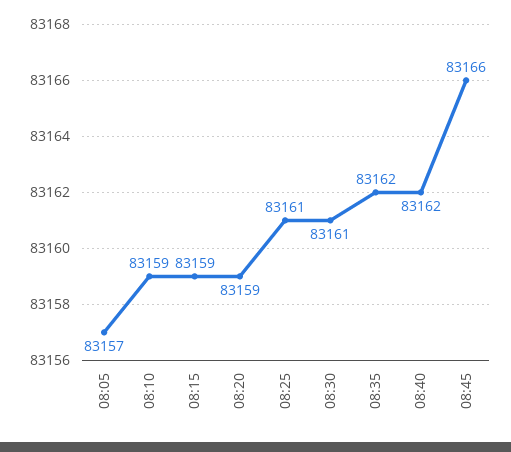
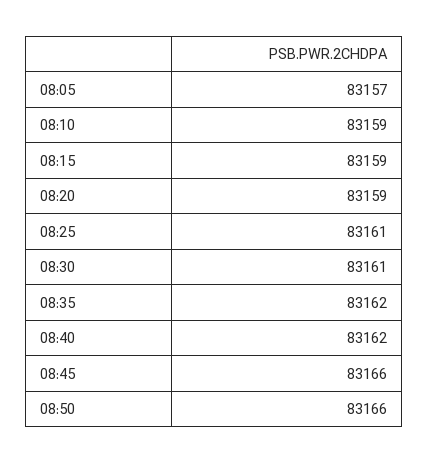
08:50: none -> 83166

